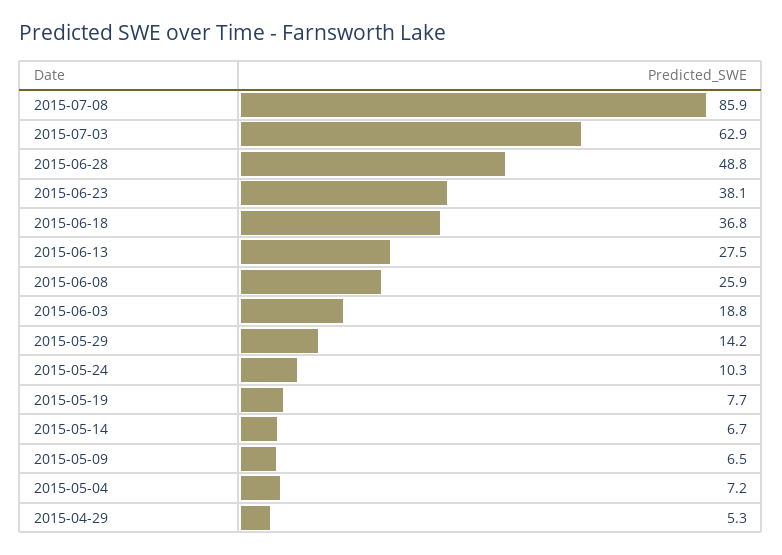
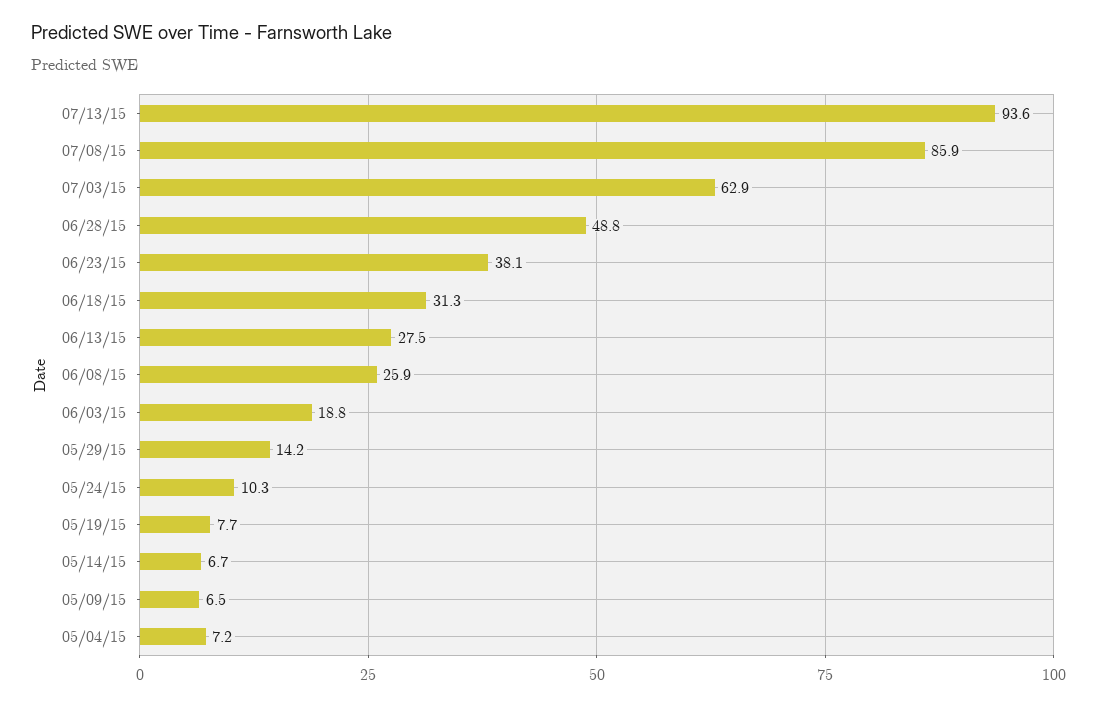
2015-06-18: 36.8 -> 31.3
2015-04-29: 5.3 -> none
07/13/15: none -> 93.6

